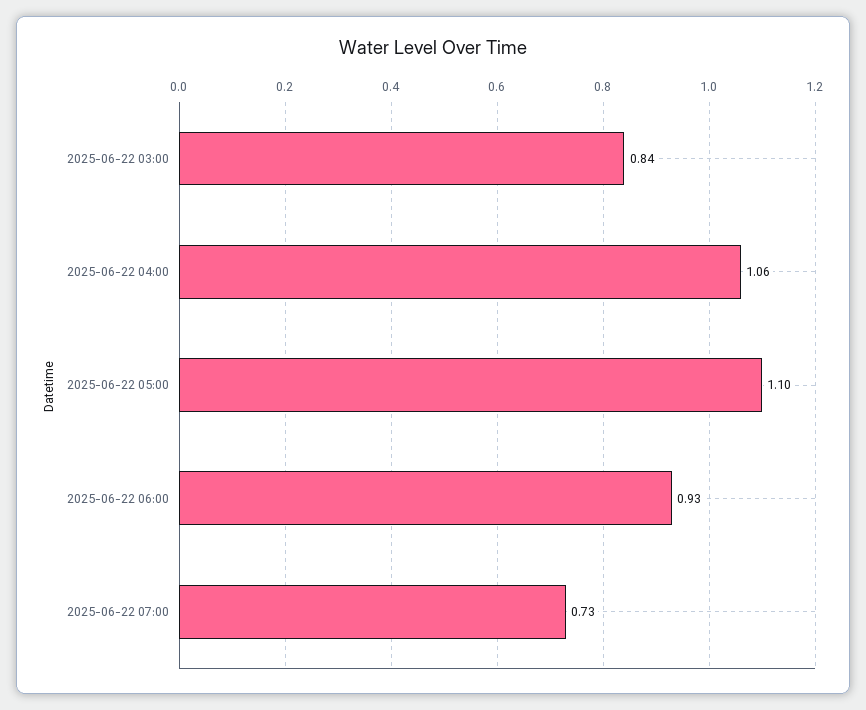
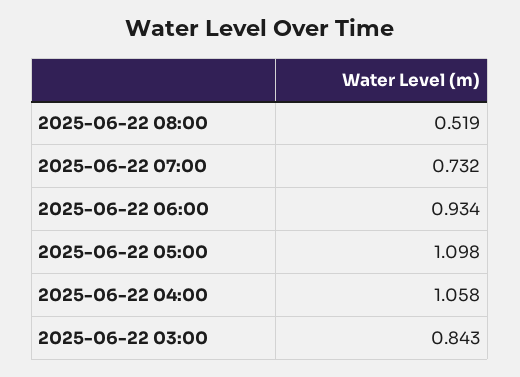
2025-06-22 08:00: none -> 0.519

